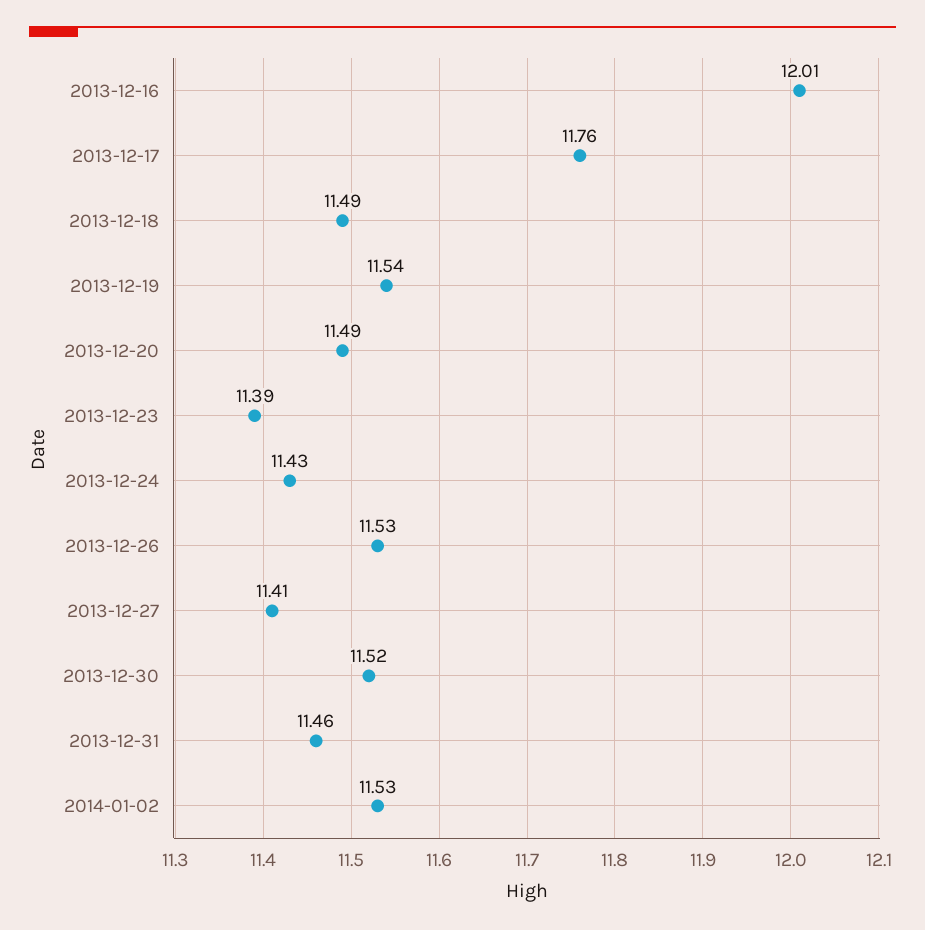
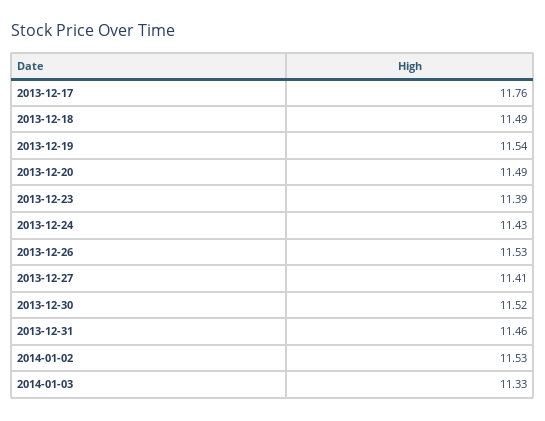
2013-12-16: 12.01 -> none
2014-01-03: none -> 11.33

